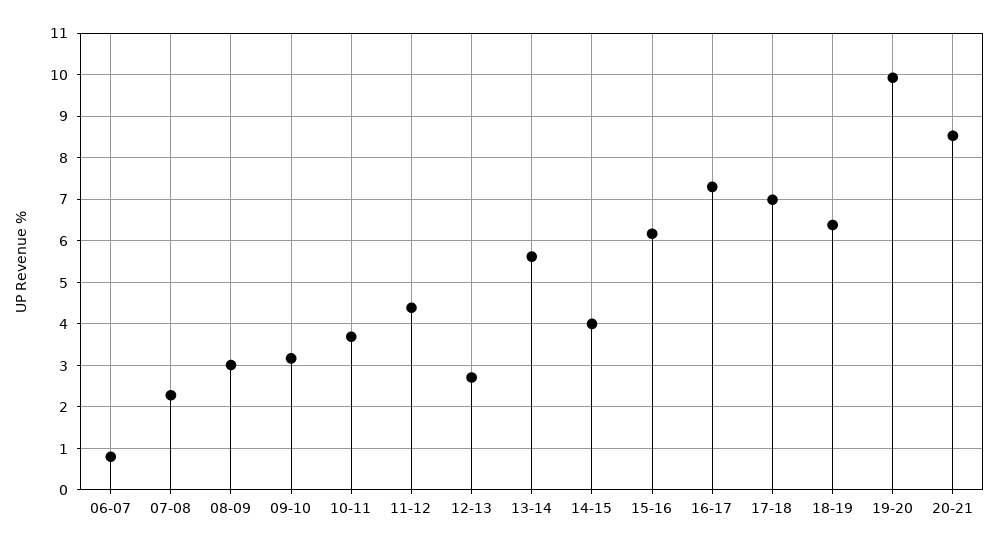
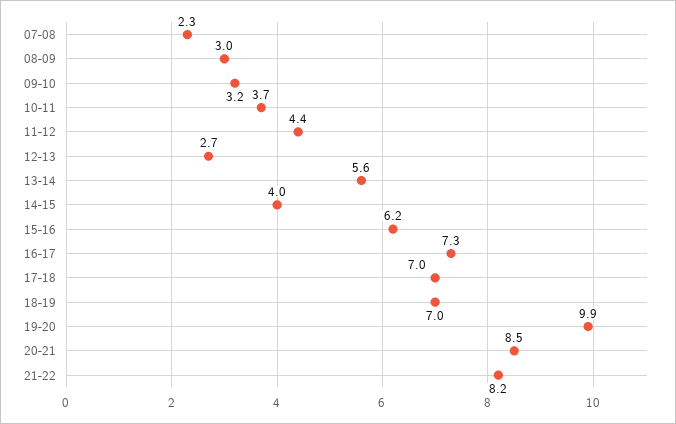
06-07: 0.8 -> none
18-19: 6.4 -> 7
21-22: none -> 8.2

